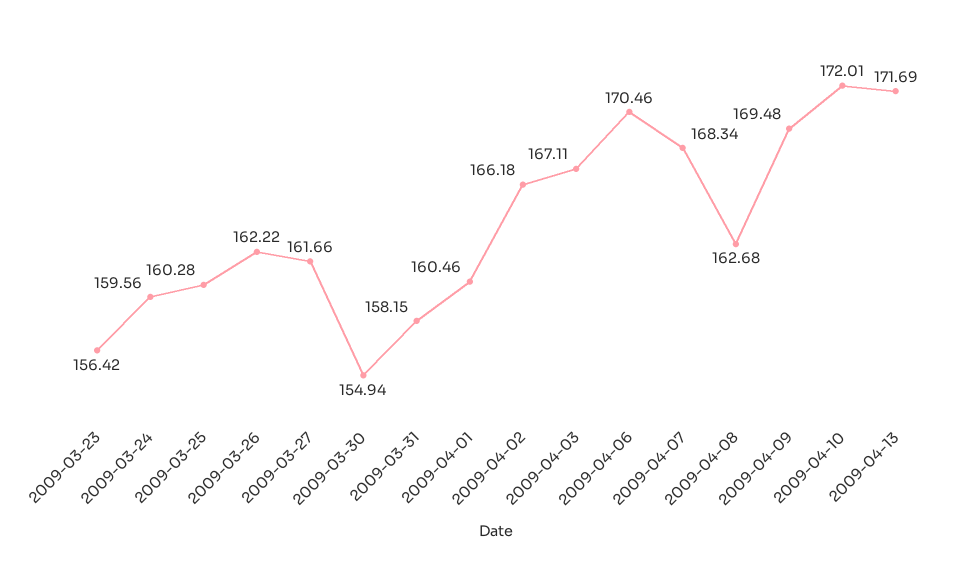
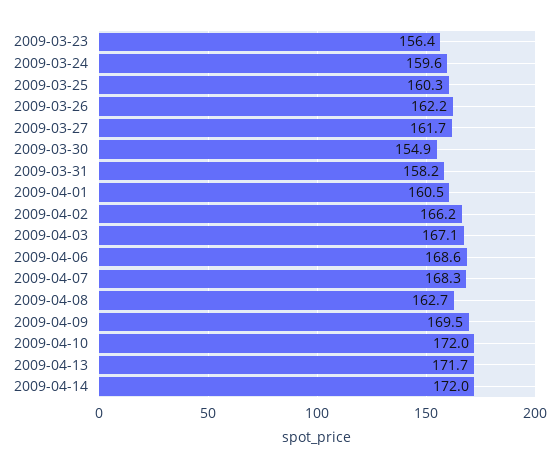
2009-04-06: 170.46 -> 168.6
2009-04-14: none -> 172

